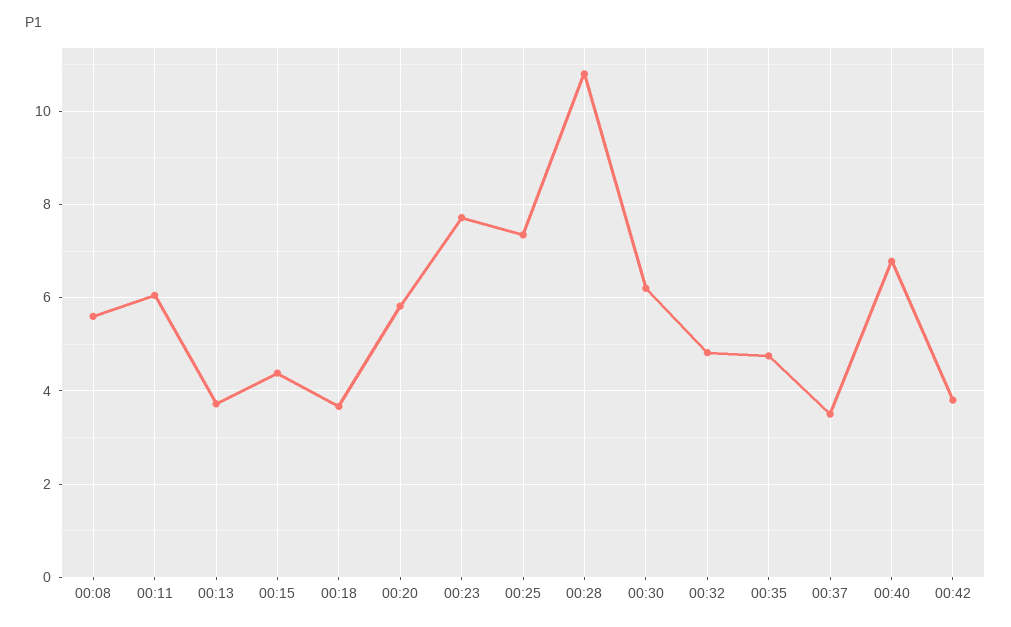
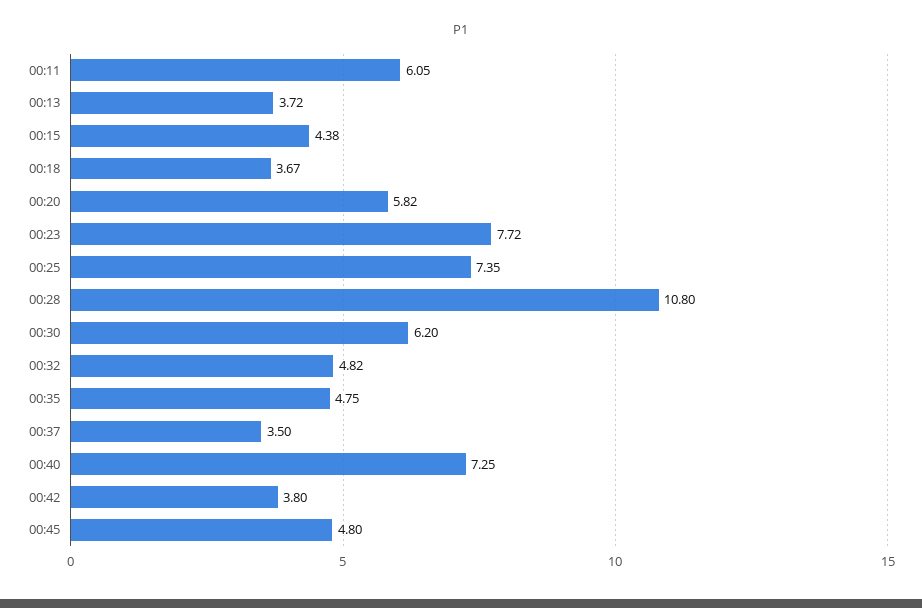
00:08: 5.6 -> none
00:40: 6.8 -> 7.25
00:45: none -> 4.8

